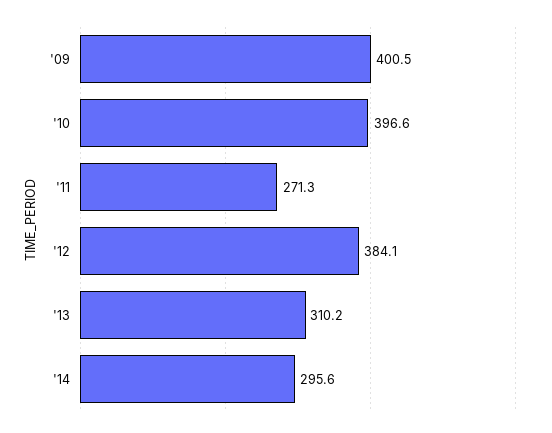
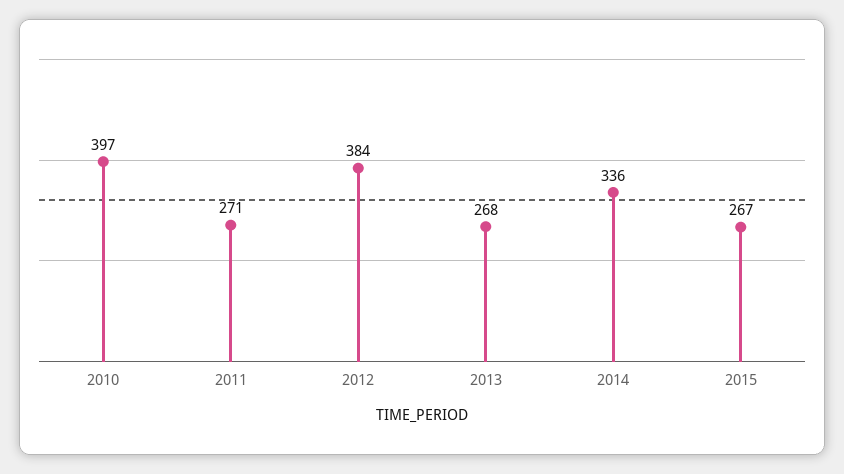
'09: 400.5 -> none
'13: 310.2 -> 268
'14: 295.6 -> 336
2015: none -> 267

